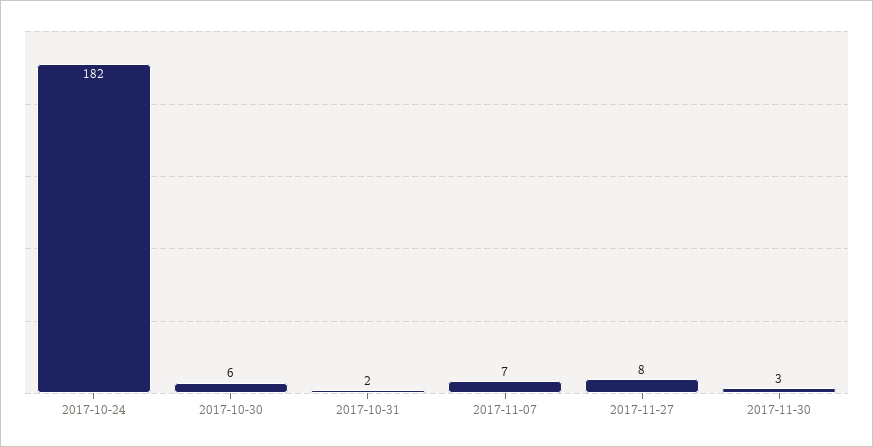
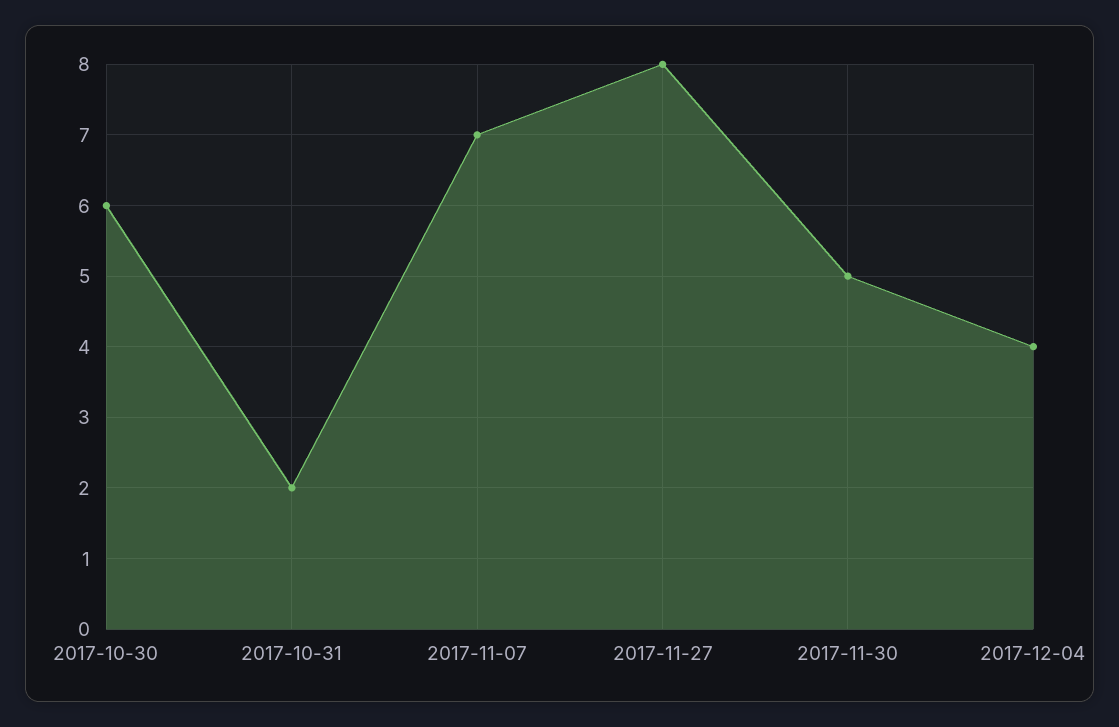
2017-10-24: 182 -> none
2017-11-30: 3 -> 5
2017-12-04: none -> 4

